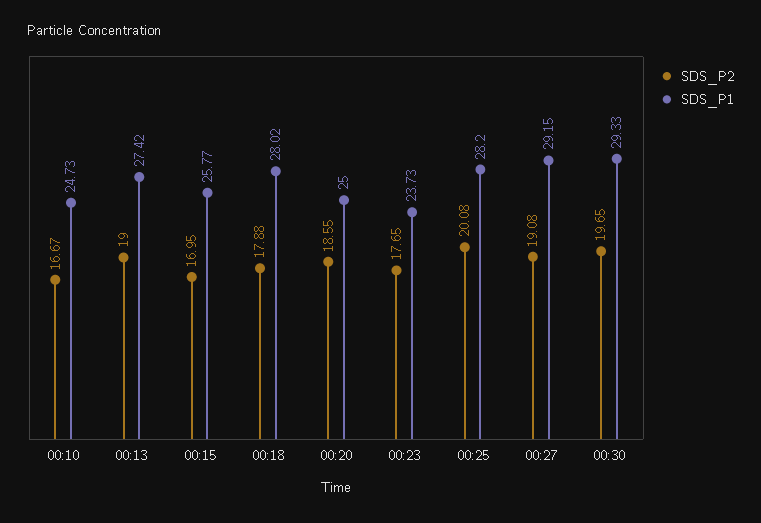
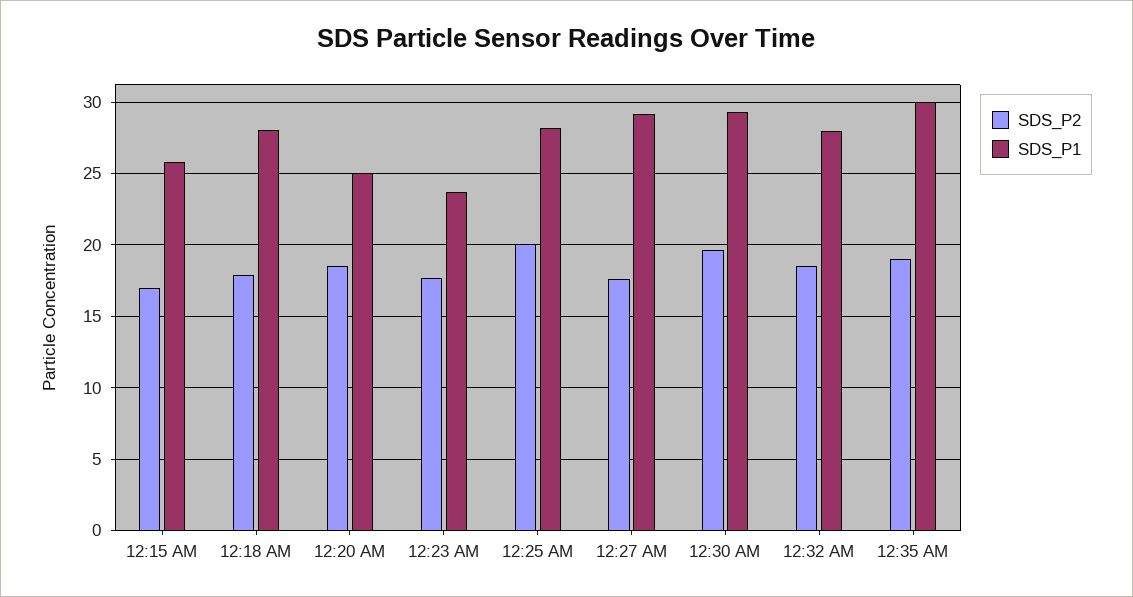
SDS_P2, 00:10: 16.67 -> none
SDS_P1, 00:10: 24.73 -> none
SDS_P2, 00:13: 19 -> none
SDS_P1, 00:13: 27.42 -> none
SDS_P2, 00:27: 19.08 -> 17.5
SDS_P2, 12:32 AM: none -> 18.5
SDS_P1, 12:32 AM: none -> 28
SDS_P2, 12:35 AM: none -> 19
SDS_P1, 12:35 AM: none -> 30

